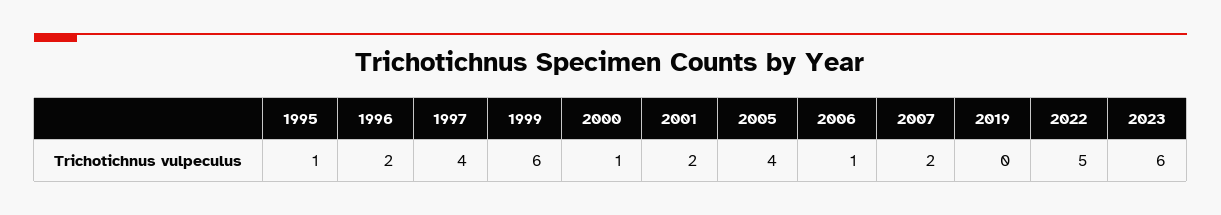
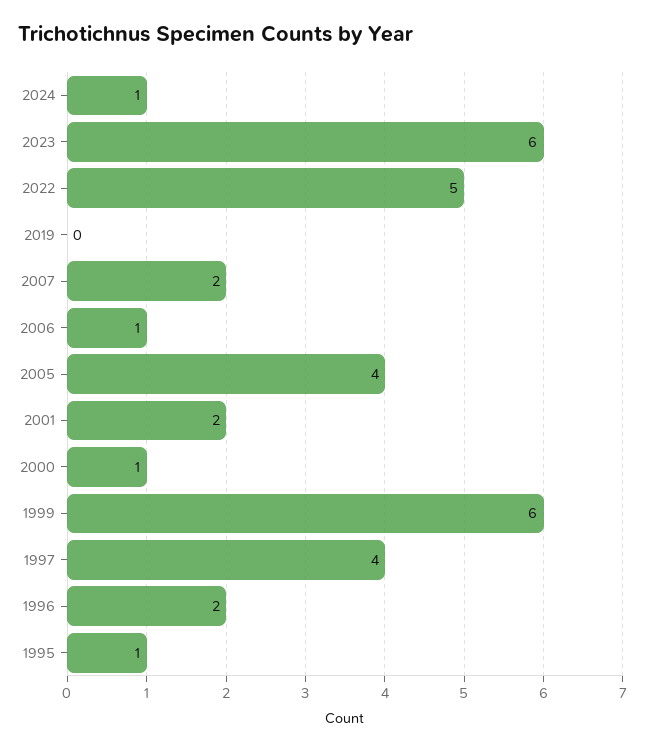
2024: none -> 1

